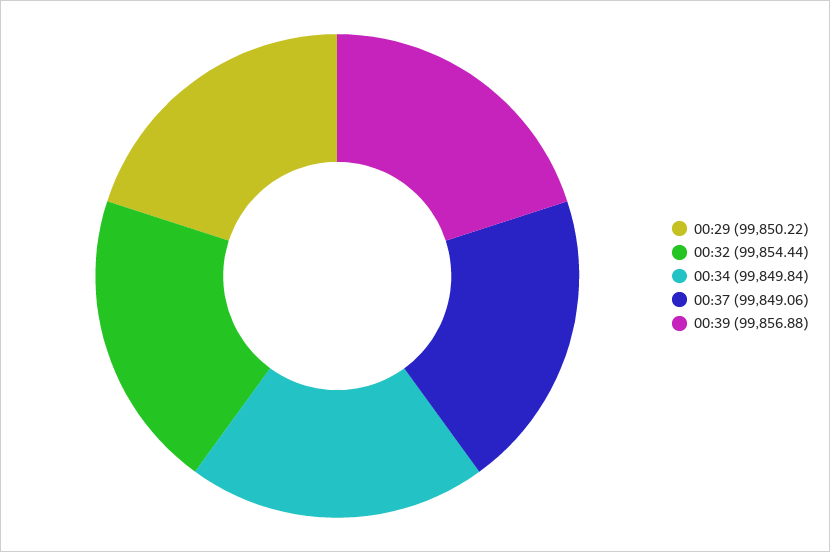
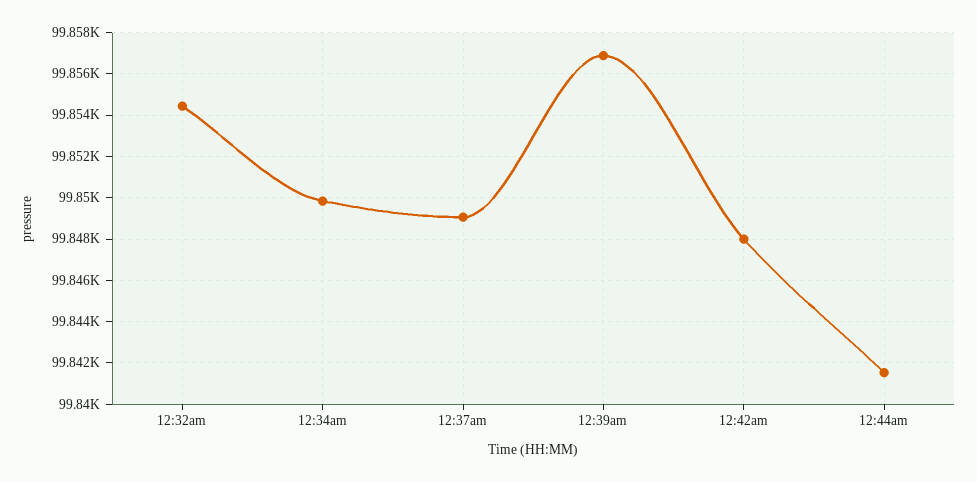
00:29: 99850.22 -> none
12:42am: none -> 99848
12:44am: none -> 99841.5

